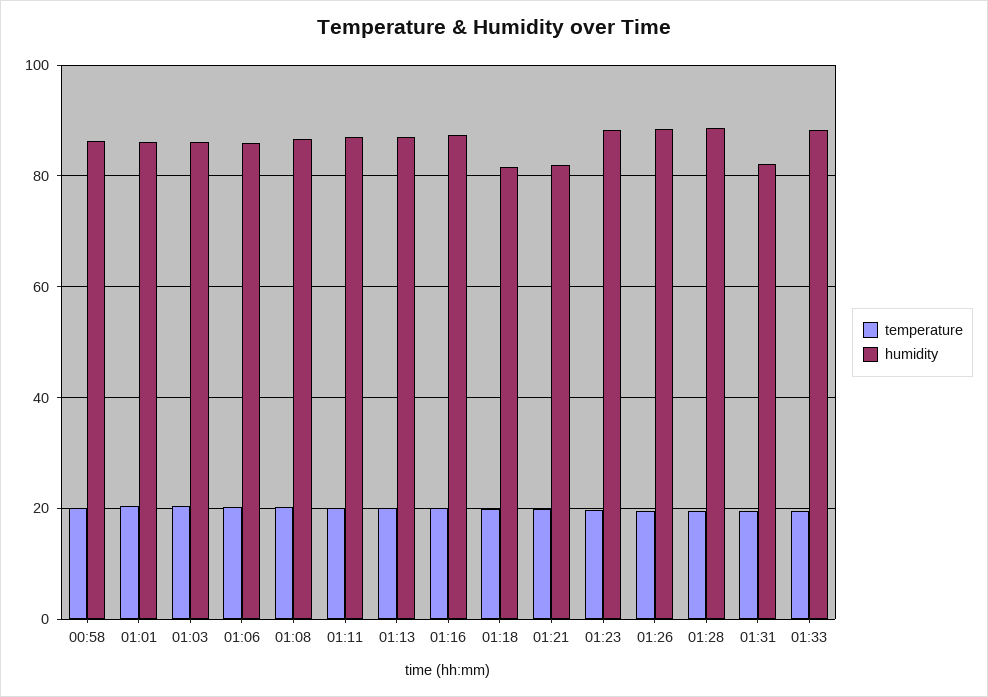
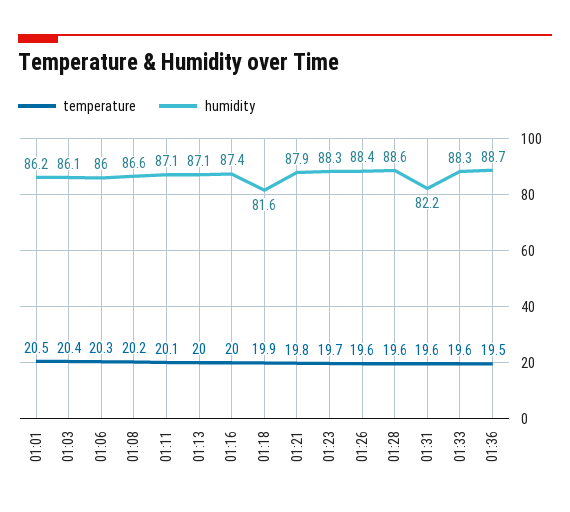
temperature, 00:58: 20 -> none
humidity, 00:58: 86 -> none
humidity, 01:21: 82 -> 87.9
temperature, 01:36: none -> 19.5
humidity, 01:36: none -> 88.7

